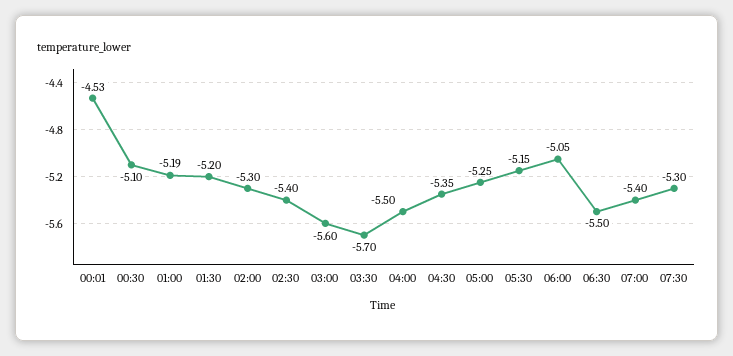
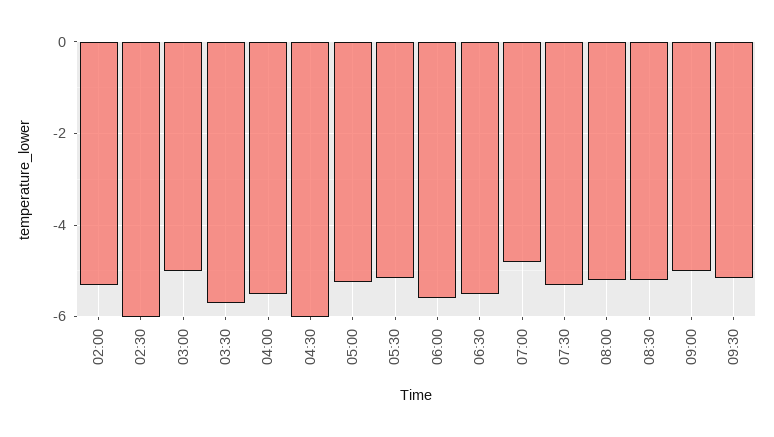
00:01: -4.53 -> none
00:30: -5.1 -> none
01:00: -5.19 -> none
01:30: -5.2 -> none
02:30: -5.4 -> -6
03:00: -5.6 -> -5
04:30: -5.35 -> -6
06:00: -5.05 -> -5.6
07:00: -5.4 -> -4.8
08:00: none -> -5.2
08:30: none -> -5.2
09:00: none -> -5
09:30: none -> -5.2

